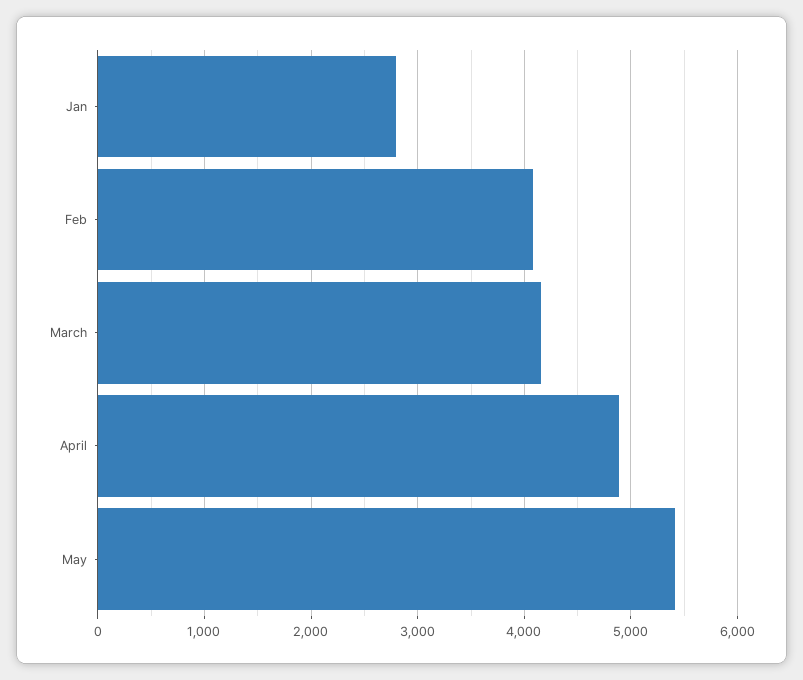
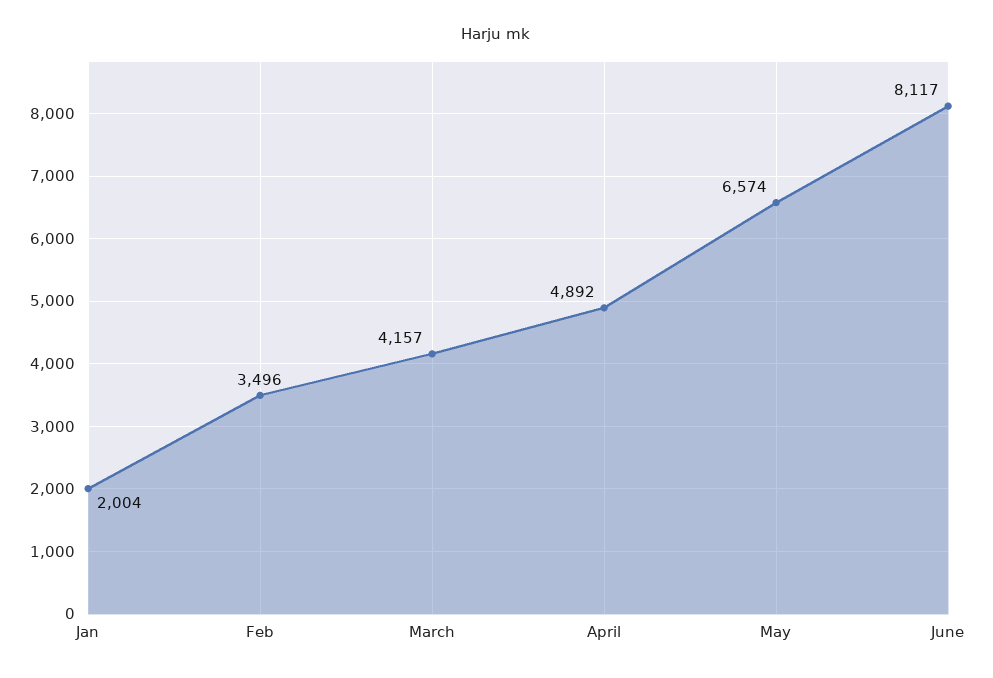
Jan: 2800 -> 2004
Feb: 4100 -> 3496
May: 5400 -> 6574
June: none -> 8117

